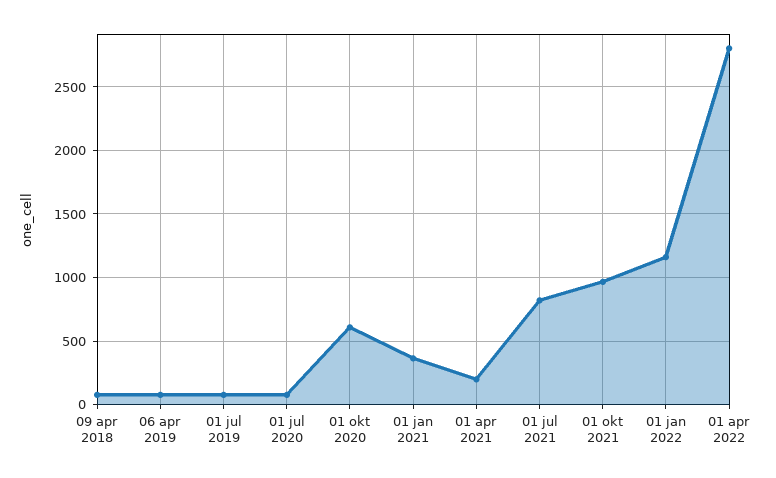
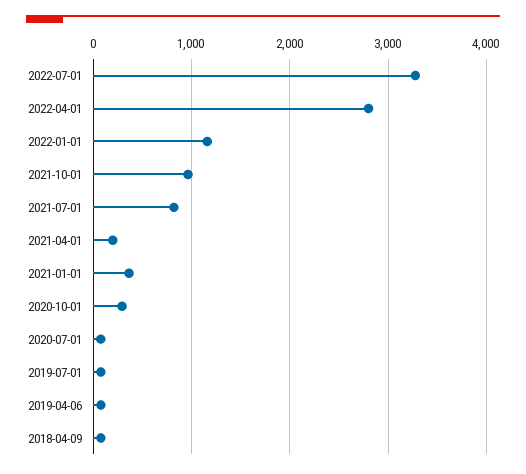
01 okt 2020: 600 -> 300
2022-07-01: none -> 3300

